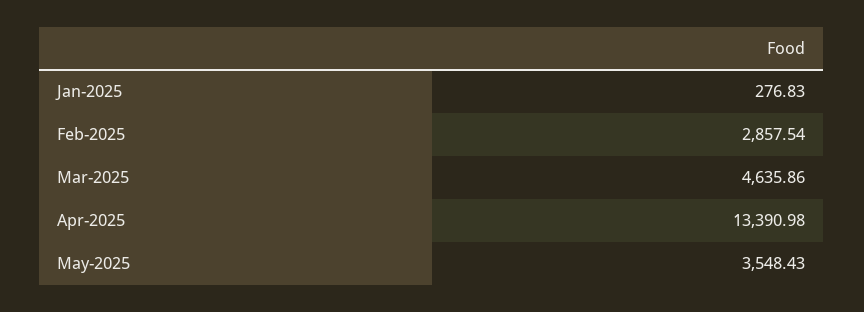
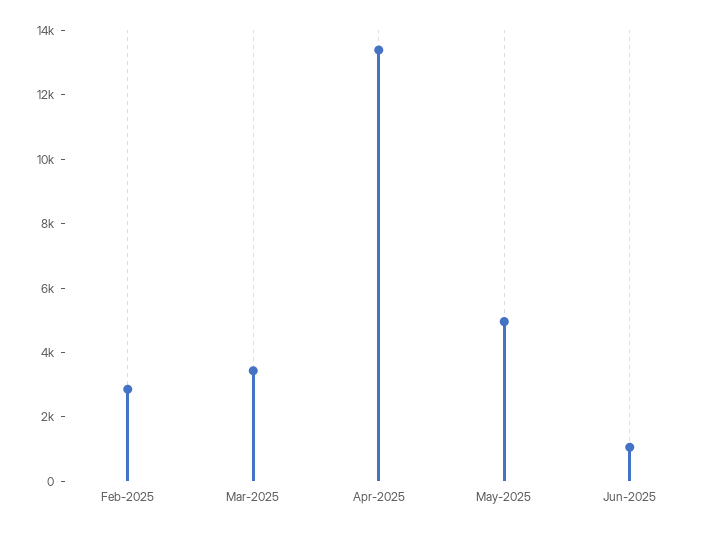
Jan-2025: 276.83 -> none
Mar-2025: 4635.86 -> 3500
May-2025: 3548.43 -> 5000
Jun-2025: none -> 1000

